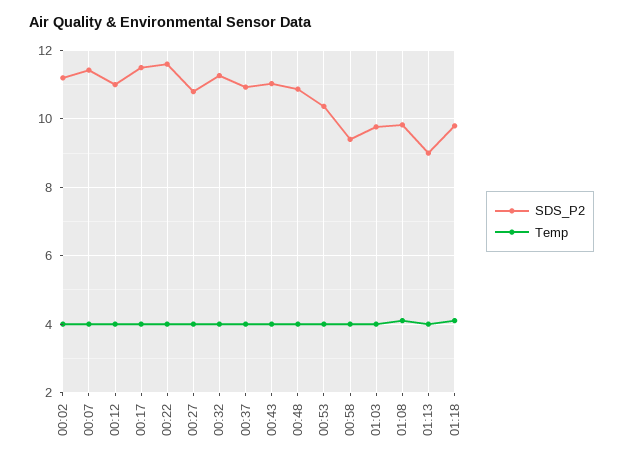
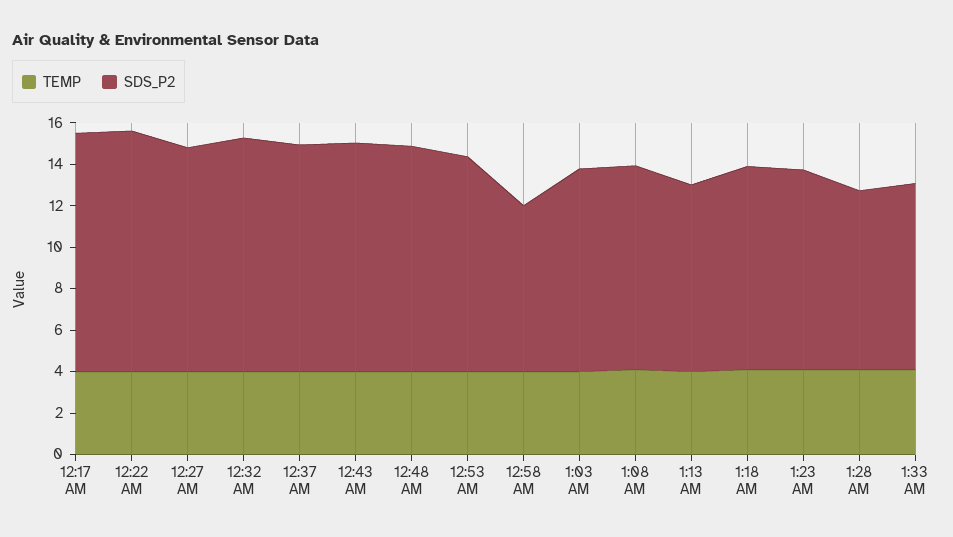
SDS_P2, 00:02: 11.2 -> none
Temp, 00:02: 4 -> none
SDS_P2, 00:07: 11.4 -> none
Temp, 00:07: 4 -> none
SDS_P2, 00:12: 11 -> none
Temp, 00:12: 4 -> none
SDS_P2, 00:58: 9.4 -> 8
Temp, 1:23 AM: none -> 4
SDS_P2, 1:23 AM: none -> 9.5
Temp, 1:28 AM: none -> 4
SDS_P2, 1:28 AM: none -> 8.5
Temp, 1:33 AM: none -> 4
SDS_P2, 1:33 AM: none -> 9

